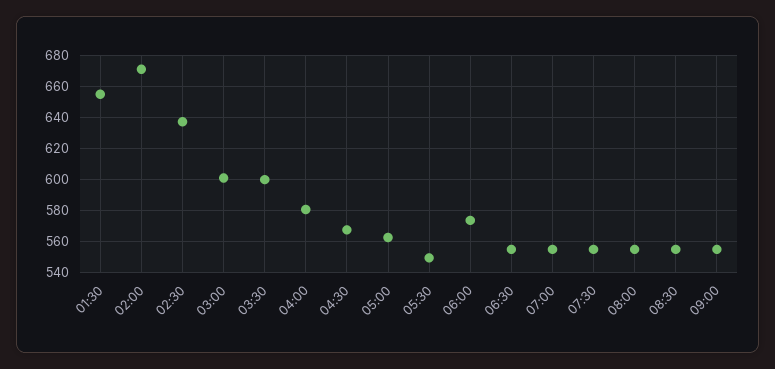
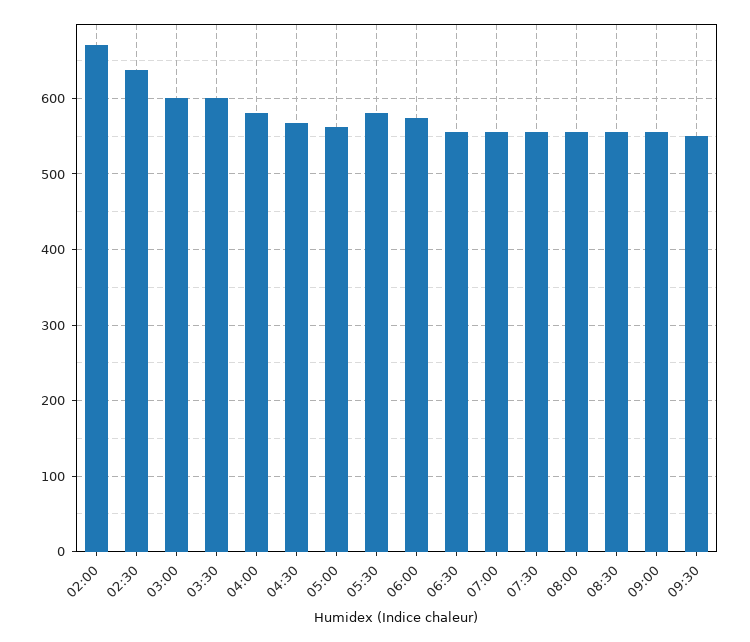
01:30: 655 -> none
05:30: 550 -> 580
09:30: none -> 550

